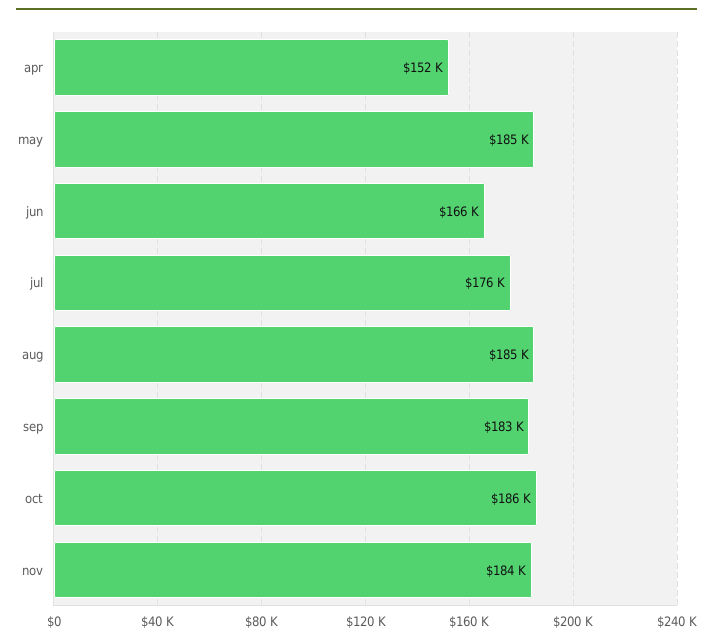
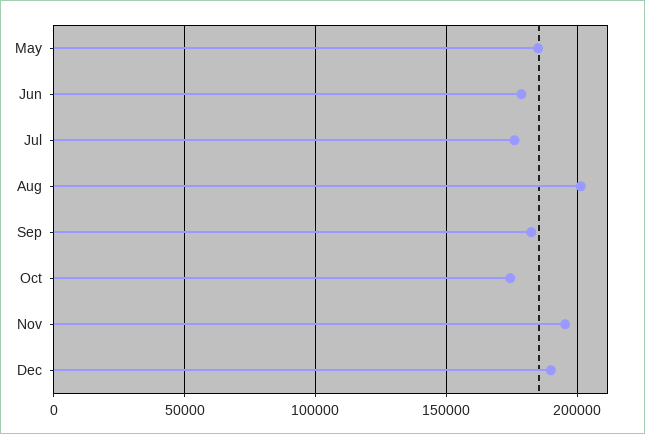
apr: 152000 -> none
jun: 166000 -> 180000
aug: 185000 -> 200000
oct: 186000 -> 175000
nov: 184000 -> 195000
Dec: none -> 190000

